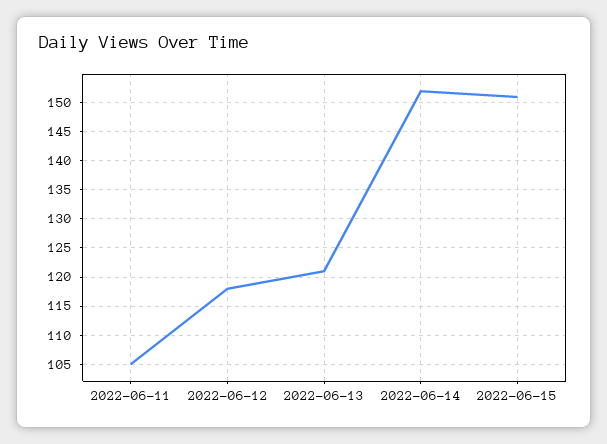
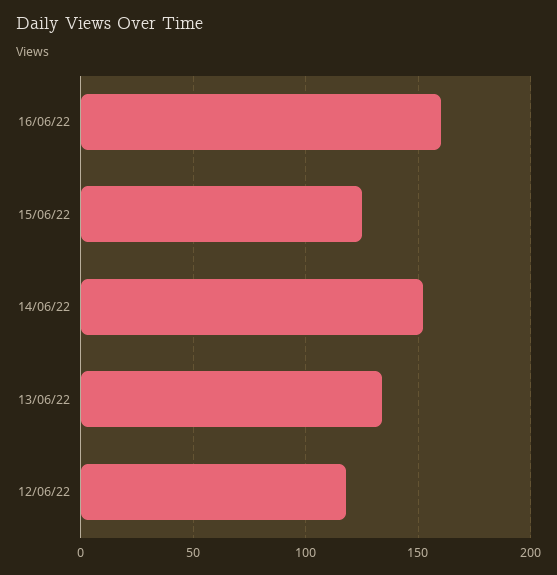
2022-06-11: 105 -> none
2022-06-13: 120 -> 135
2022-06-15: 150 -> 125
16/06/22: none -> 160

